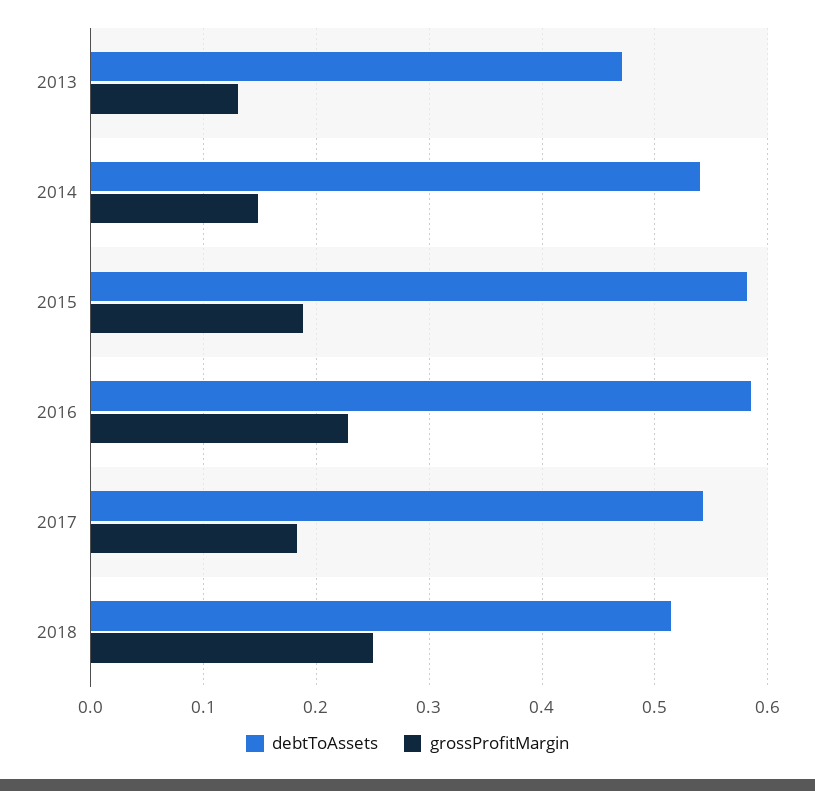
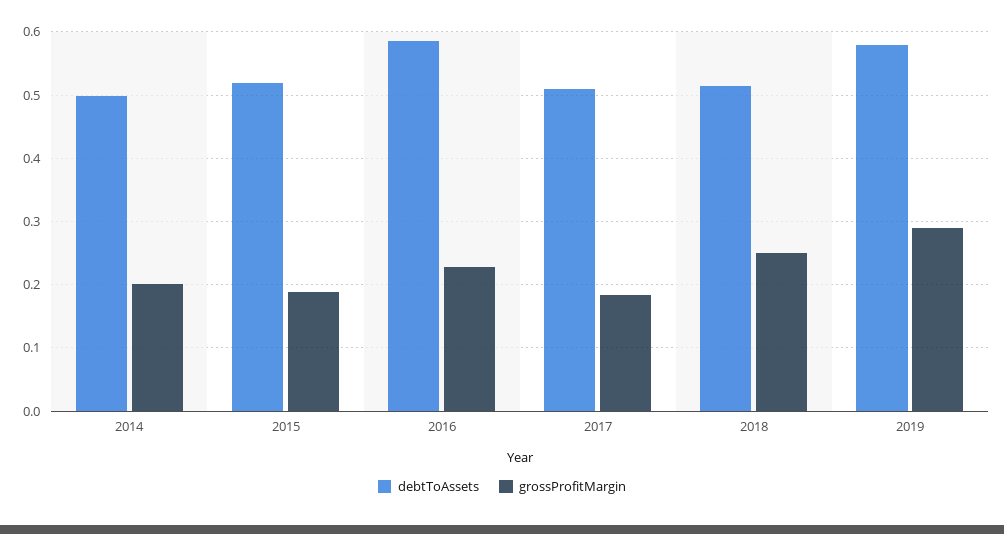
debtToAssets, 2013: 0.47 -> none
grossProfitMargin, 2013: 0.13 -> none
debtToAssets, 2014: 0.54 -> 0.5
grossProfitMargin, 2014: 0.15 -> 0.2
debtToAssets, 2015: 0.58 -> 0.52
debtToAssets, 2017: 0.54 -> 0.51
debtToAssets, 2019: none -> 0.58
grossProfitMargin, 2019: none -> 0.29

